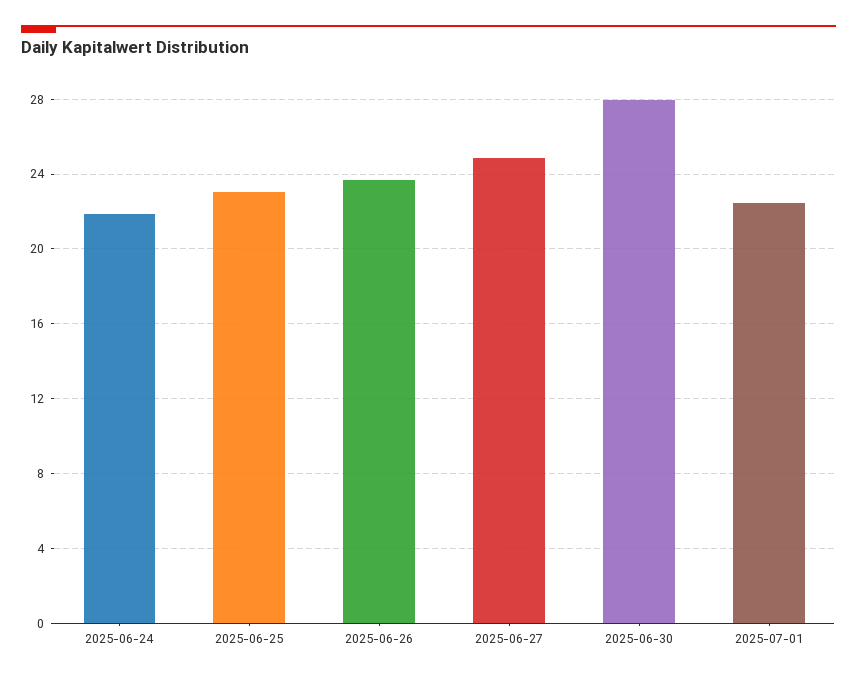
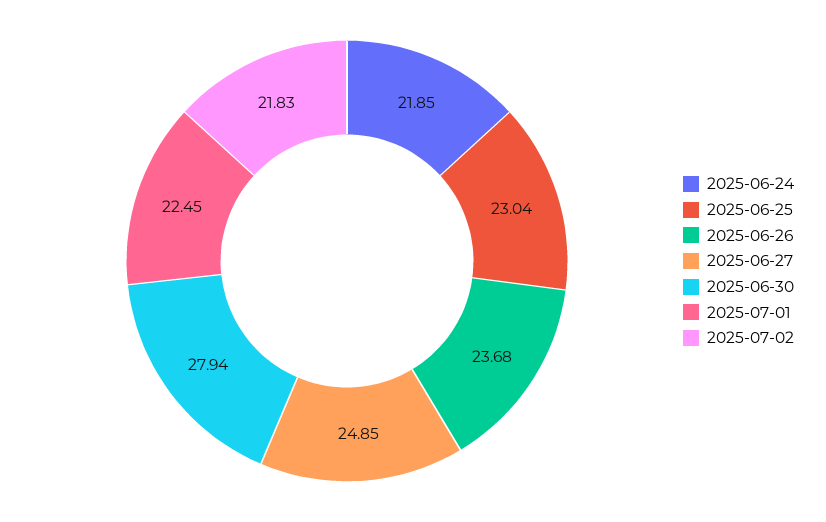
2025-07-02: none -> 21.83

